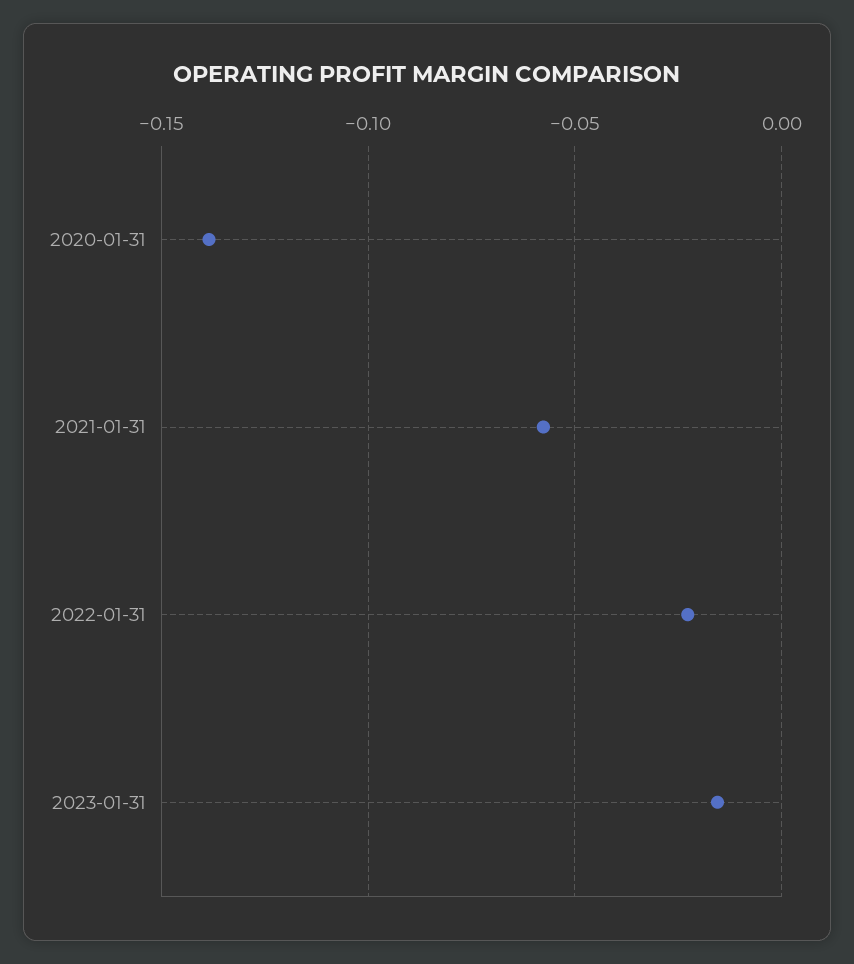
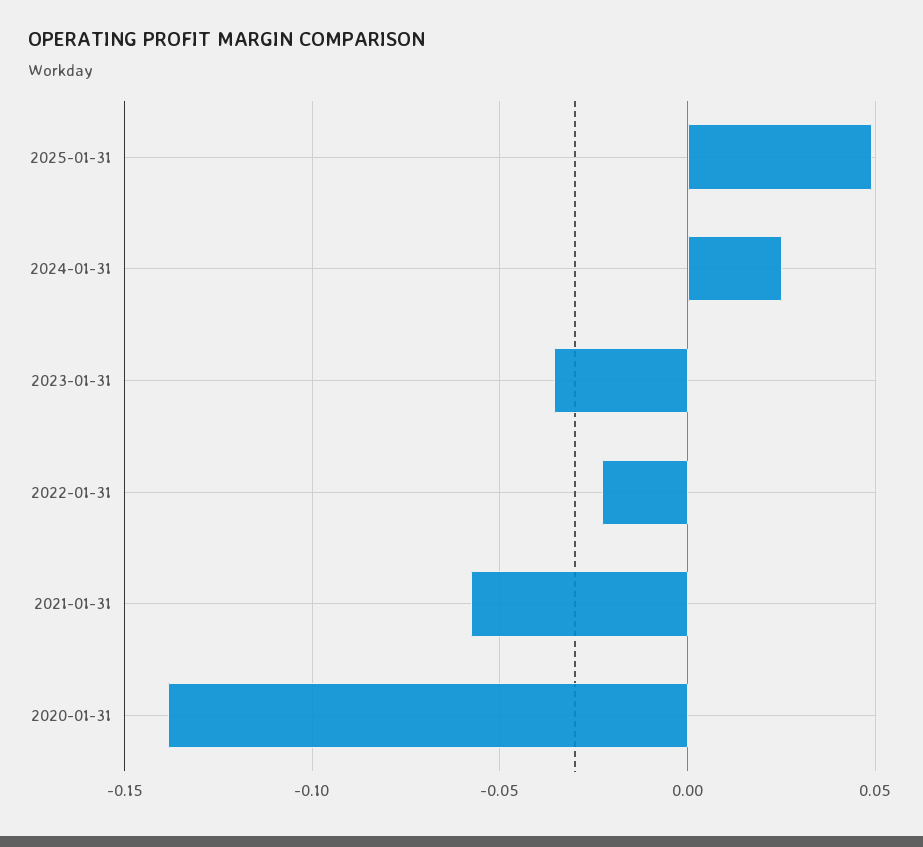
2023-01-31: -0.015 -> -0.035
2025-01-31: none -> 0.05
2024-01-31: none -> 0.025

